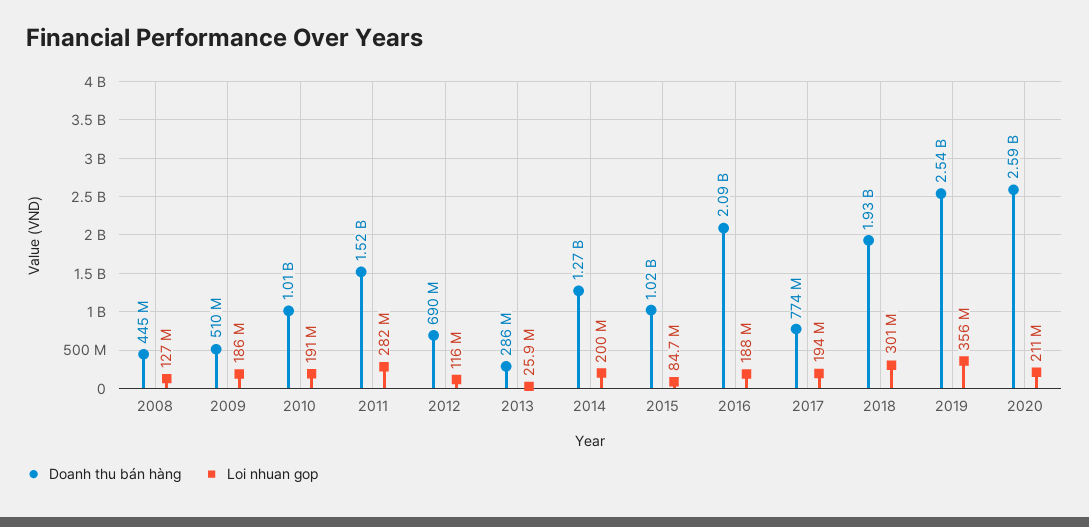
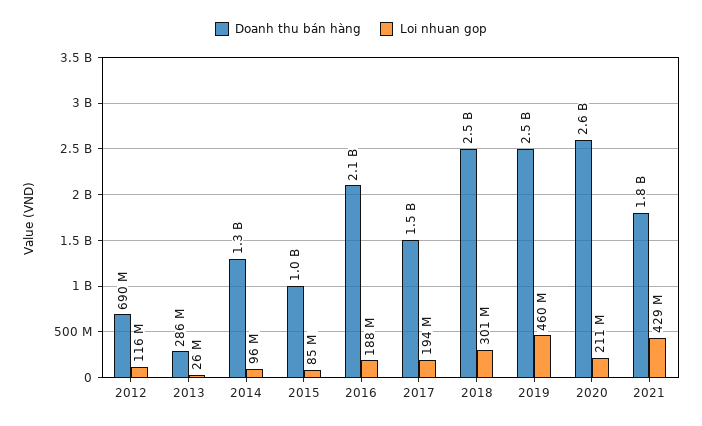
Doanh thu bán hàng, 2008: 445000000 -> none
Loi nhuan gop, 2008: 127000000 -> none
Doanh thu bán hàng, 2009: 510000000 -> none
Loi nhuan gop, 2009: 186000000 -> none
Doanh thu bán hàng, 2010: 1010000000 -> none
Loi nhuan gop, 2010: 191000000 -> none
Doanh thu bán hàng, 2011: 1520000000 -> none
Loi nhuan gop, 2011: 282000000 -> none
Loi nhuan gop, 2014: 200000000 -> 96000000
Doanh thu bán hàng, 2017: 774000000 -> 1500000000
Doanh thu bán hàng, 2018: 1930000000 -> 2500000000
Loi nhuan gop, 2019: 356000000 -> 460000000
Doanh thu bán hàng, 2021: none -> 1800000000
Loi nhuan gop, 2021: none -> 429000000

